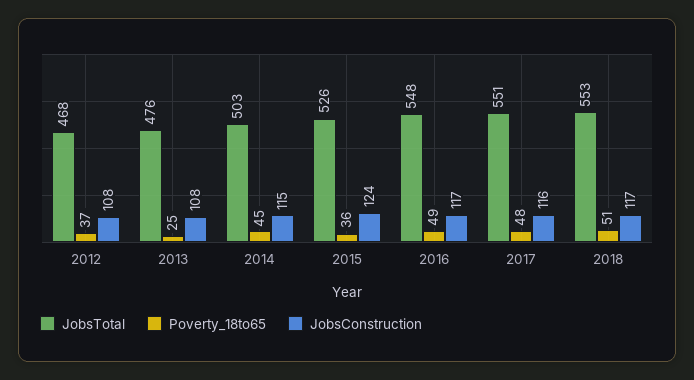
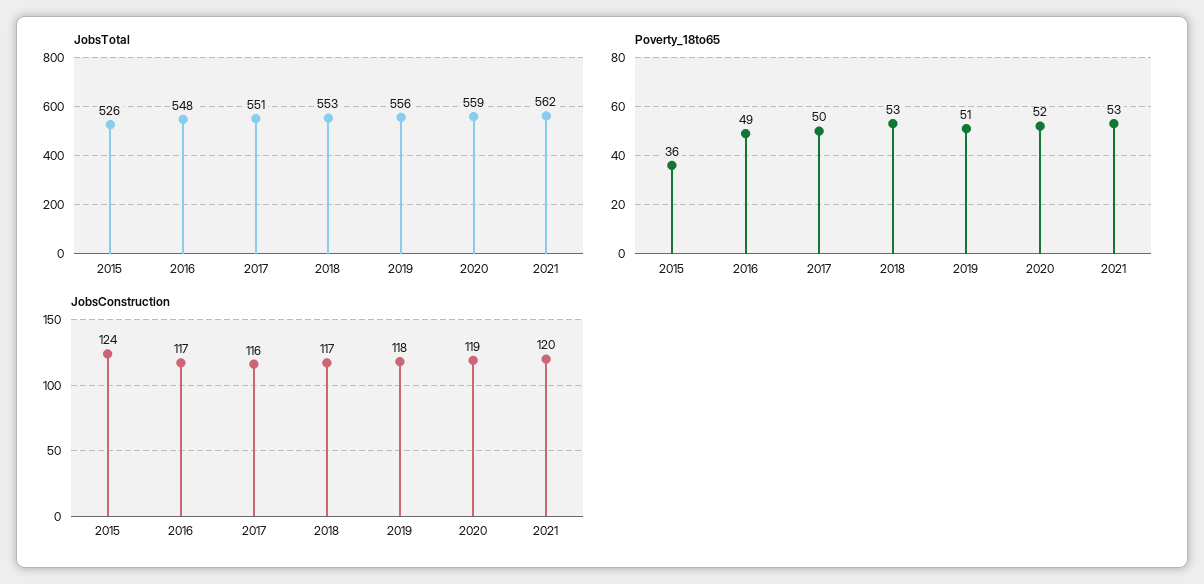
JobsTotal, 2012: 468 -> none
Poverty_18to65, 2012: 37 -> none
JobsConstruction, 2012: 108 -> none
JobsTotal, 2013: 476 -> none
Poverty_18to65, 2013: 25 -> none
JobsConstruction, 2013: 108 -> none
JobsTotal, 2014: 503 -> none
Poverty_18to65, 2014: 45 -> none
JobsConstruction, 2014: 115 -> none
Poverty_18to65, 2017: 48 -> 50
Poverty_18to65, 2018: 51 -> 53
JobsTotal, 2019: none -> 556
JobsTotal, 2020: none -> 559
JobsTotal, 2021: none -> 562
Poverty_18to65, 2019: none -> 51
Poverty_18to65, 2020: none -> 52
Poverty_18to65, 2021: none -> 53
JobsConstruction, 2019: none -> 118
JobsConstruction, 2020: none -> 119
JobsConstruction, 2021: none -> 120

